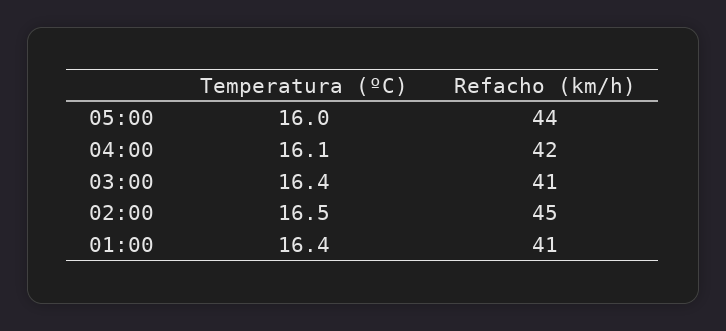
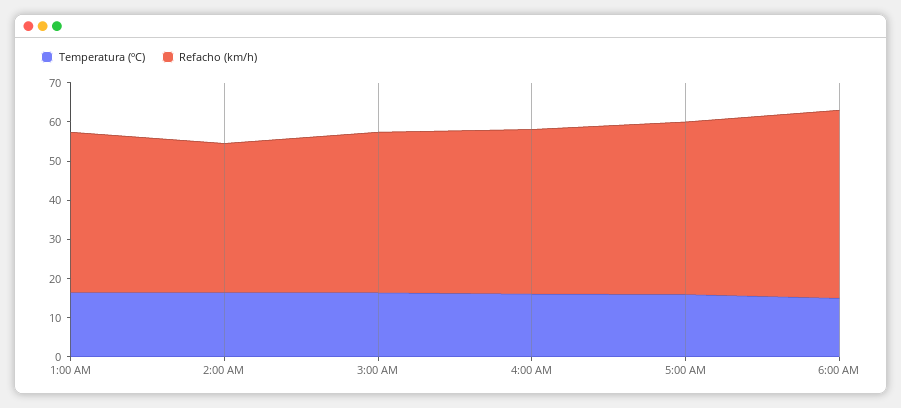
Refacho (km/h), 02:00: 45 -> 37.5
Temperatura (ºC), 6:00 AM: none -> 15
Refacho (km/h), 6:00 AM: none -> 47.5

